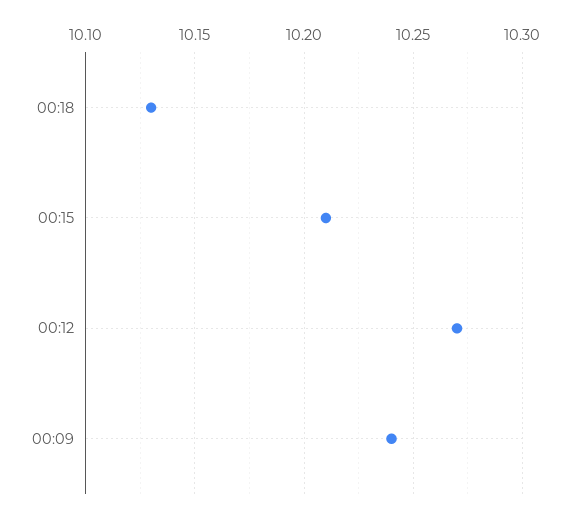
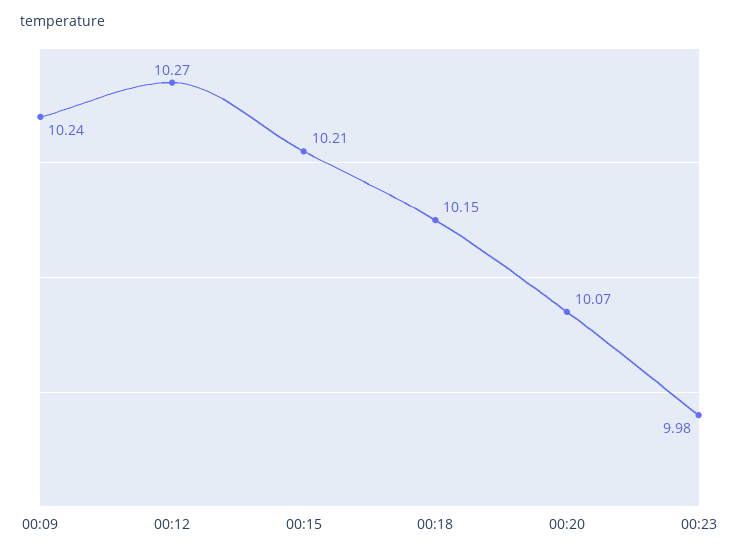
00:18: 10.13 -> 10.15
00:20: none -> 10.07
00:23: none -> 9.98

